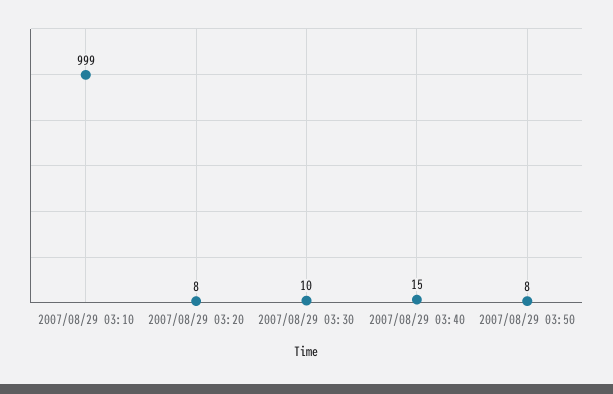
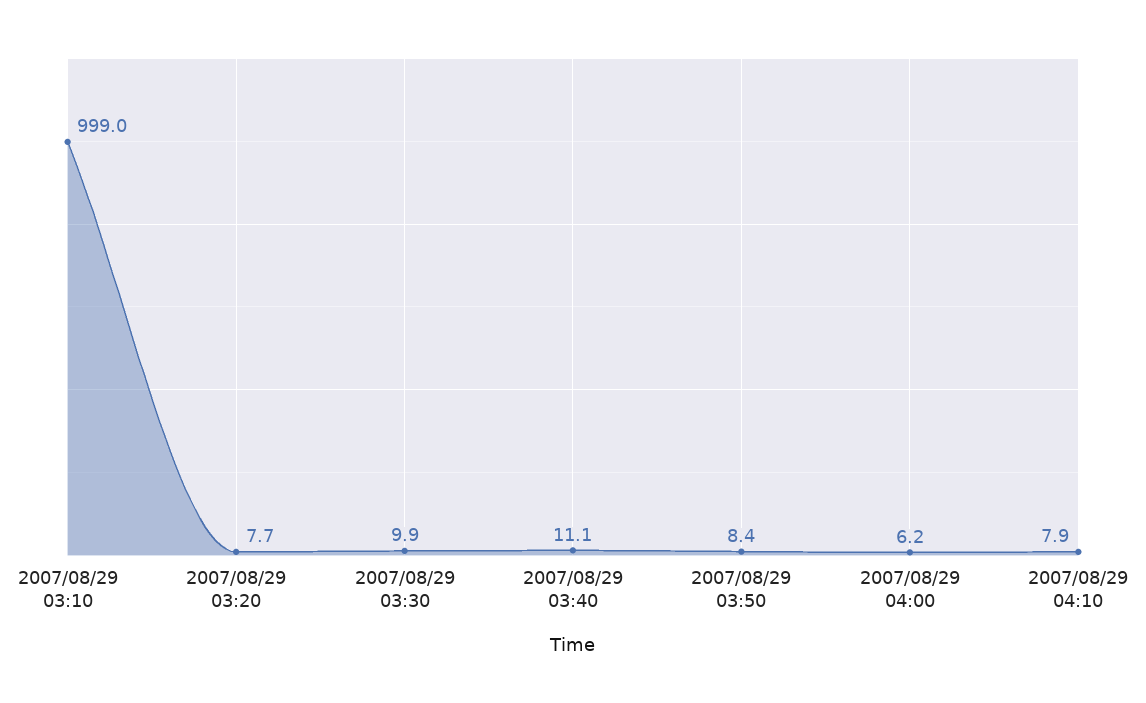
2007/08/29 03:40: 15 -> 11.1
2007/08/29 04:00: none -> 6.2
2007/08/29 04:10: none -> 7.9

